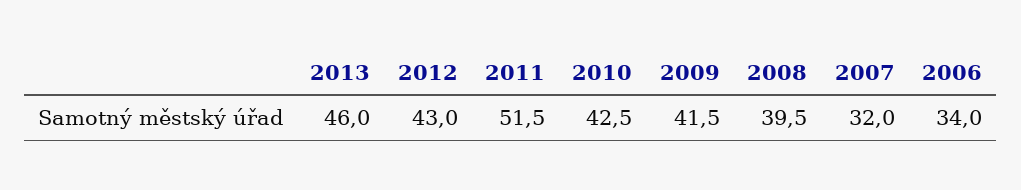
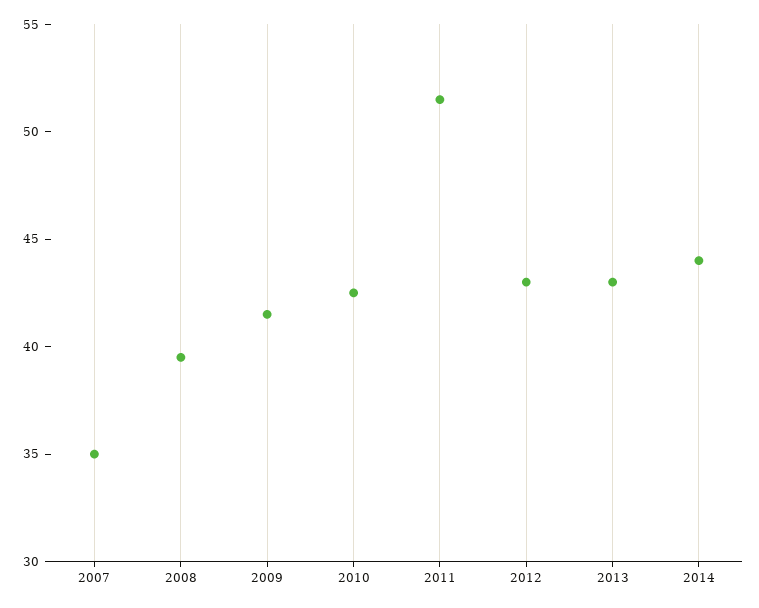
2013: 46 -> 43
2007: 32 -> 35
2006: 34 -> none
2014: none -> 44

